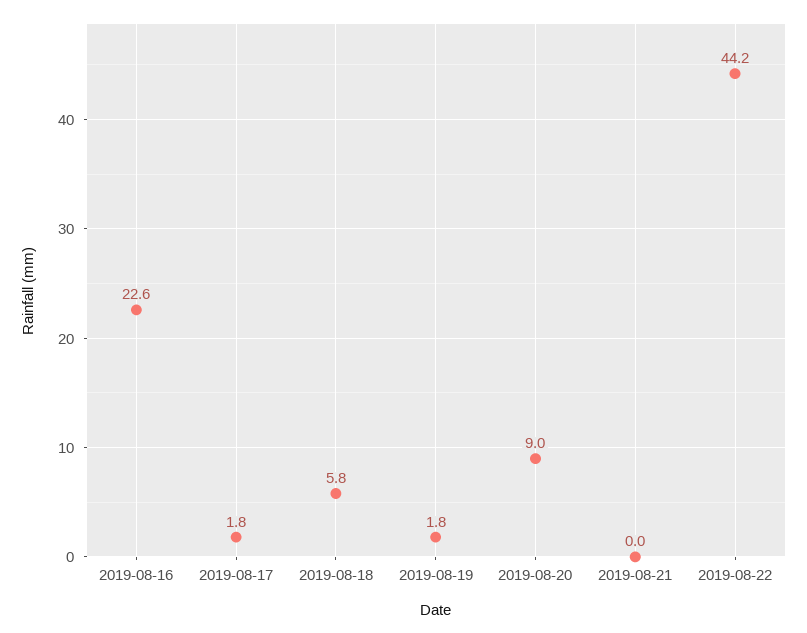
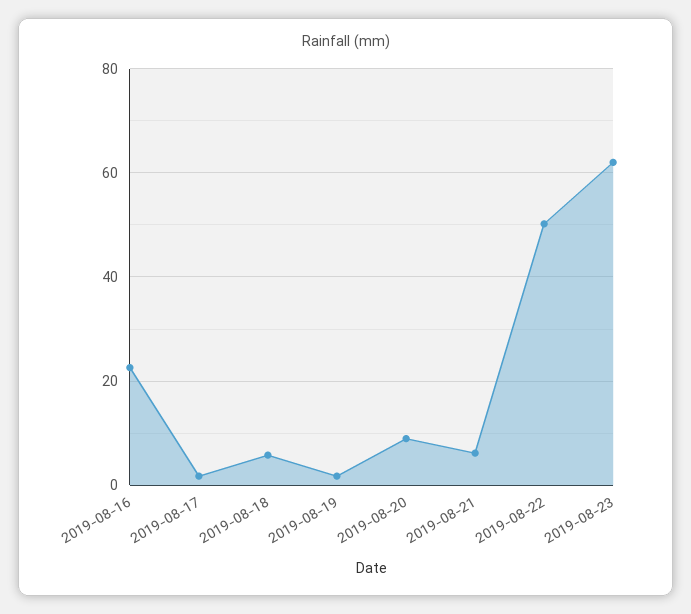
2019-08-21: 0 -> 6
2019-08-22: 44.2 -> 50
2019-08-23: none -> 62

